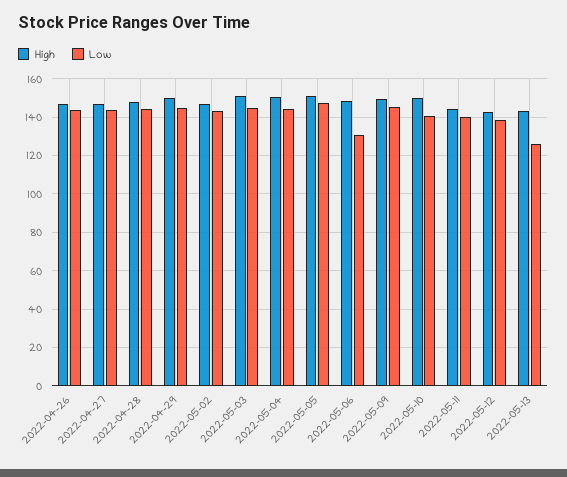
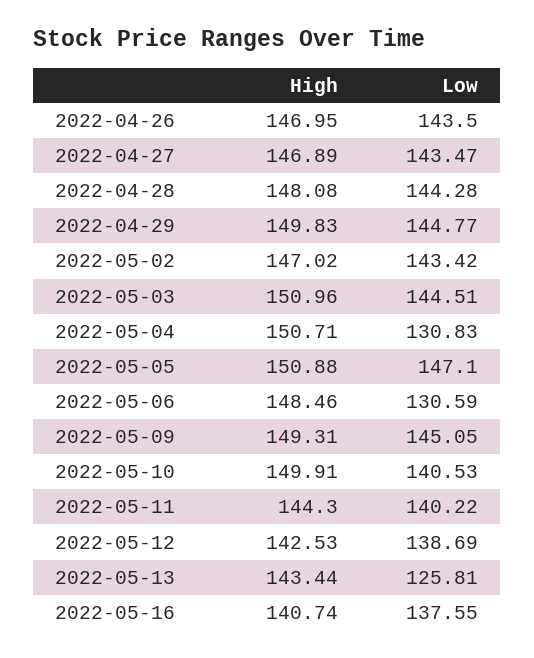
Low, 2022-05-04: 145 -> 130.83
High, 2022-05-16: none -> 140.74
Low, 2022-05-16: none -> 137.55

